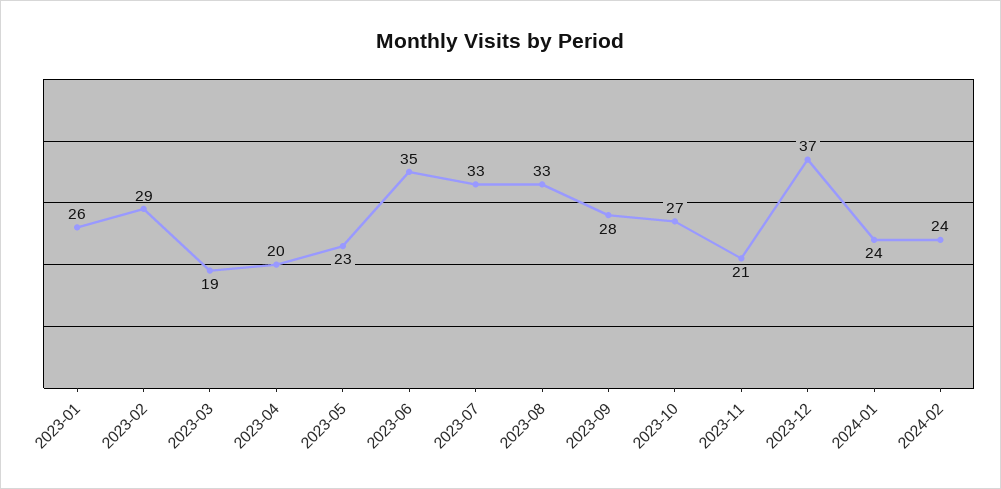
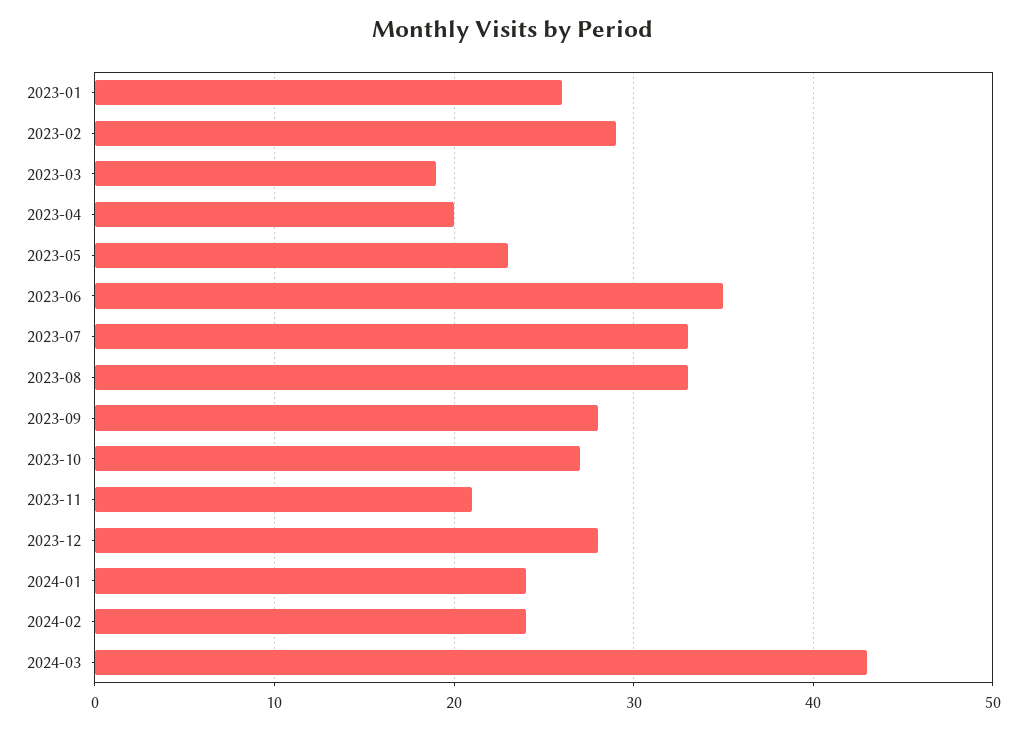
2023-12: 37 -> 28
2024-03: none -> 43

